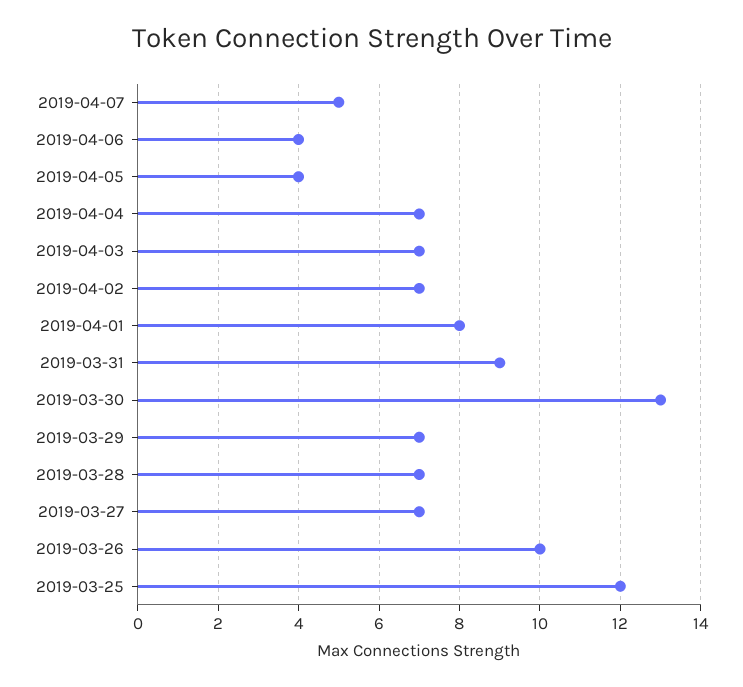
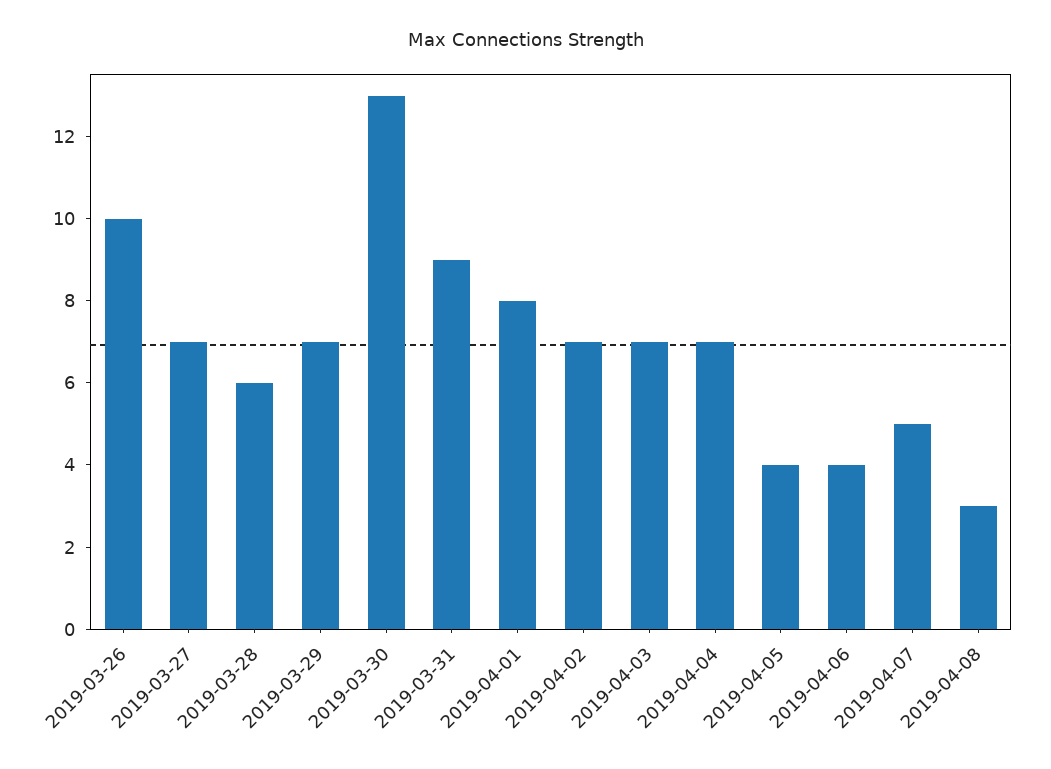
2019-03-28: 7 -> 6
2019-03-25: 12 -> none
2019-04-08: none -> 3

